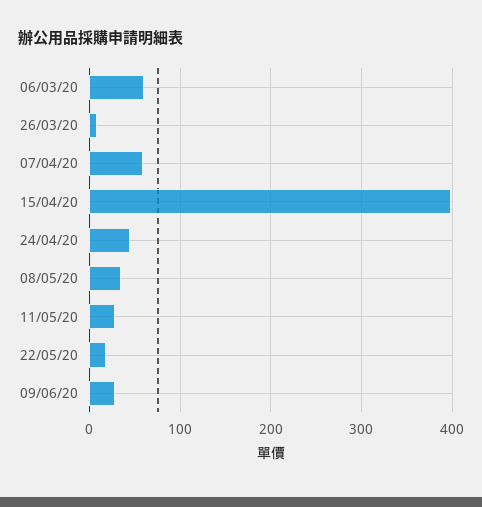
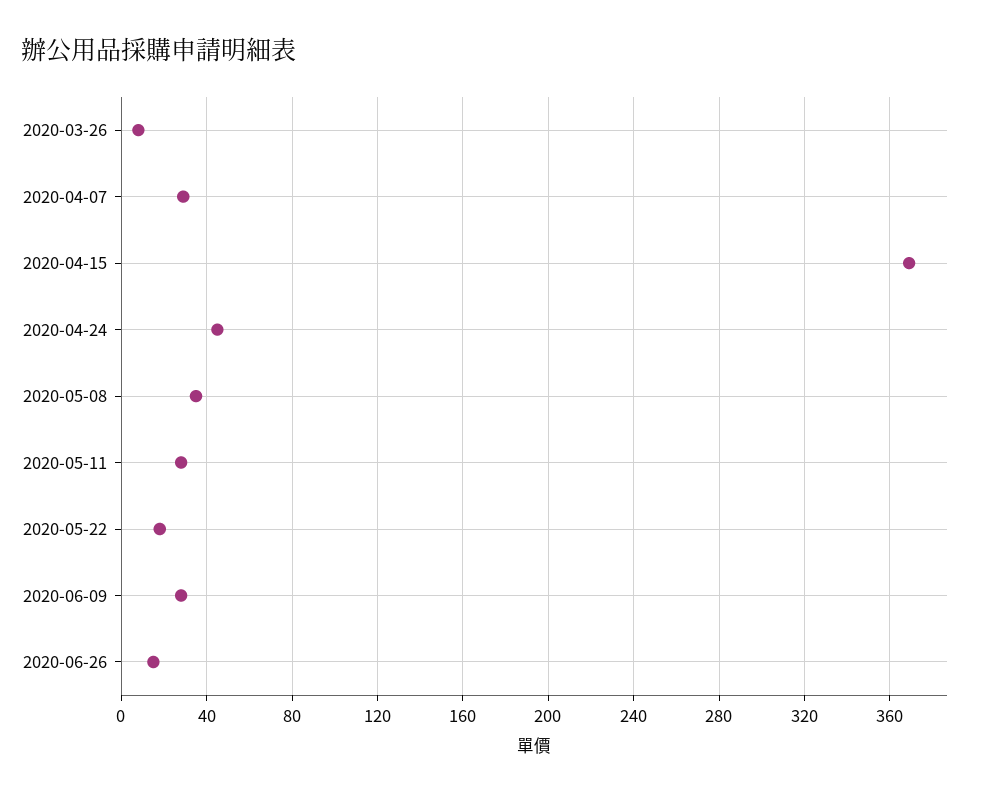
06/03/20: 60 -> none
07/04/20: 60 -> 30
15/04/20: 400 -> 370
2020-06-26: none -> 15

